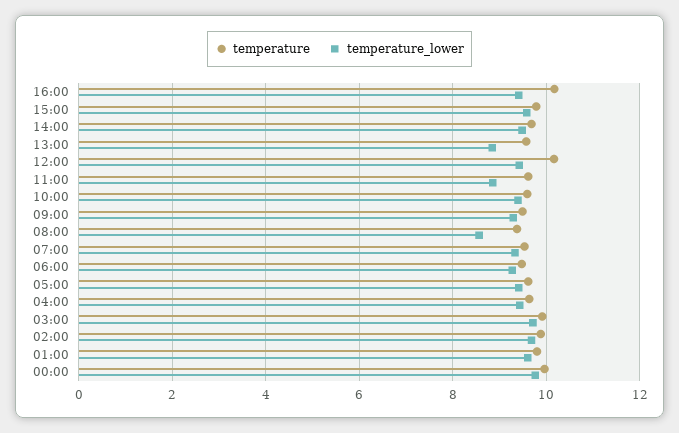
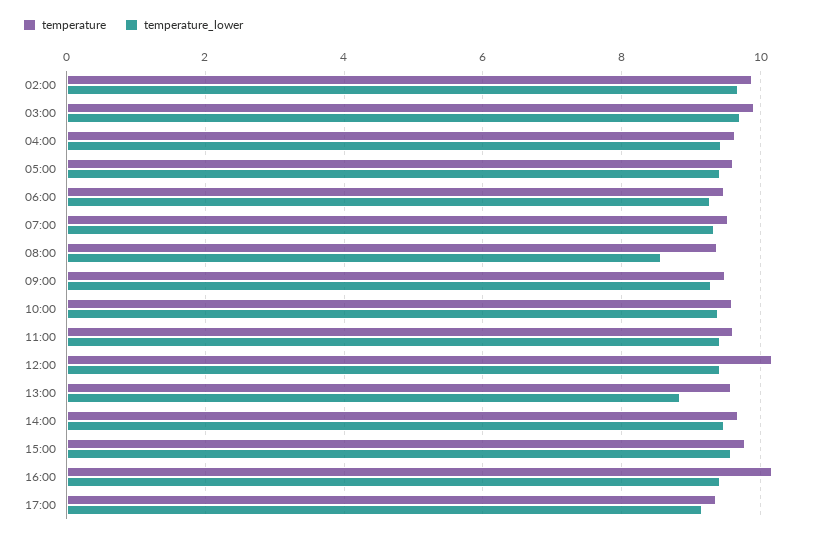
temperature_lower, 11:00: 8.8 -> 9.4
temperature, 01:00: 9.8 -> none
temperature_lower, 01:00: 9.6 -> none
temperature, 00:00: 10 -> none
temperature_lower, 00:00: 9.8 -> none
temperature, 17:00: none -> 9.4
temperature_lower, 17:00: none -> 9.2

